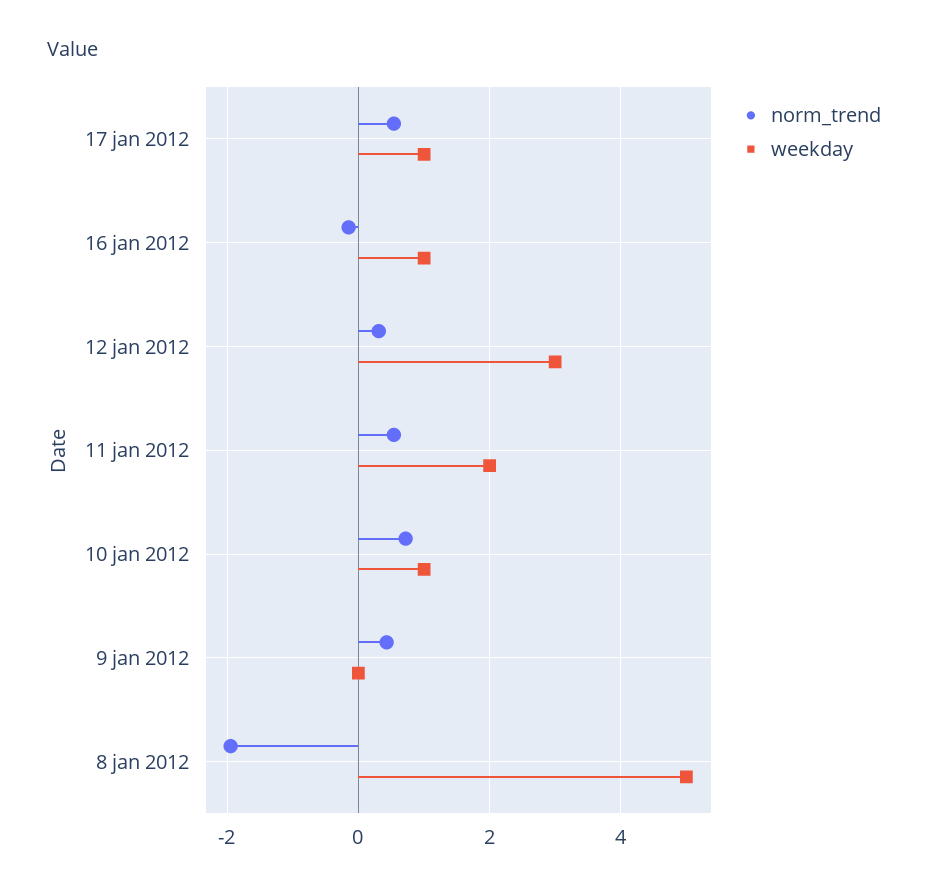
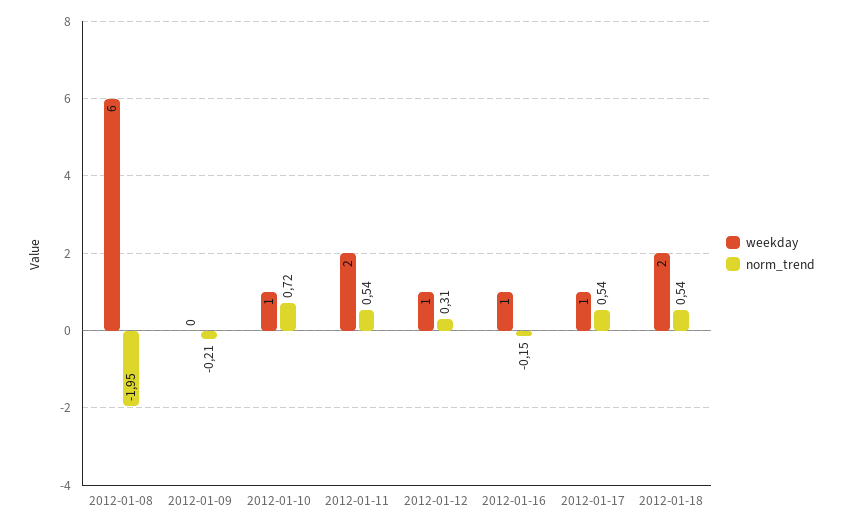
weekday, 12 jan 2012: 3 -> 1
norm_trend, 9 jan 2012: 0.4 -> -0.21
weekday, 8 jan 2012: 5 -> 6
weekday, 2012-01-18: none -> 2
norm_trend, 2012-01-18: none -> 0.54

